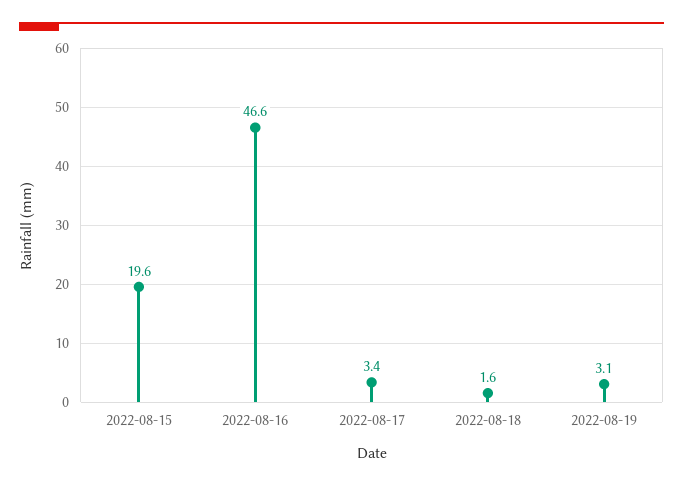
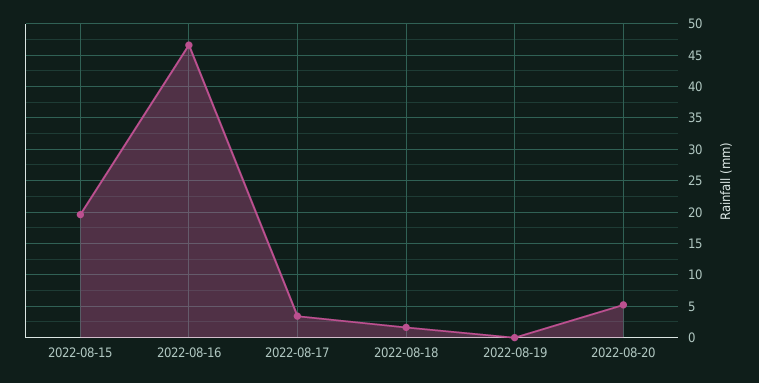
2022-08-19: 3.1 -> 0
2022-08-20: none -> 5

